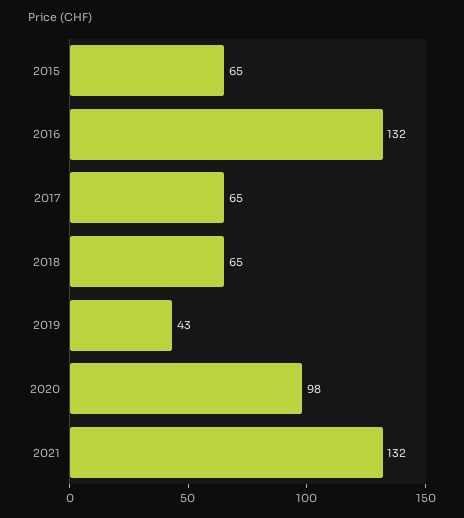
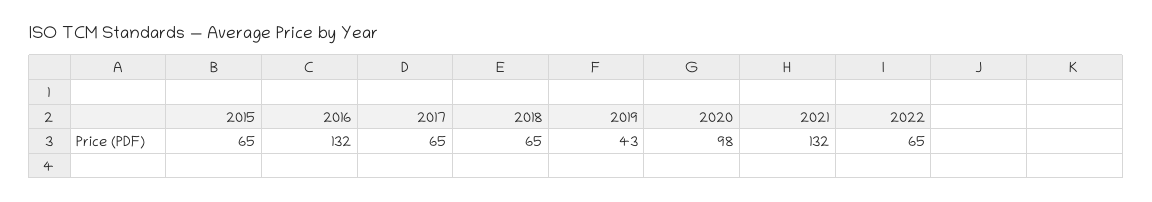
2022: none -> 65

